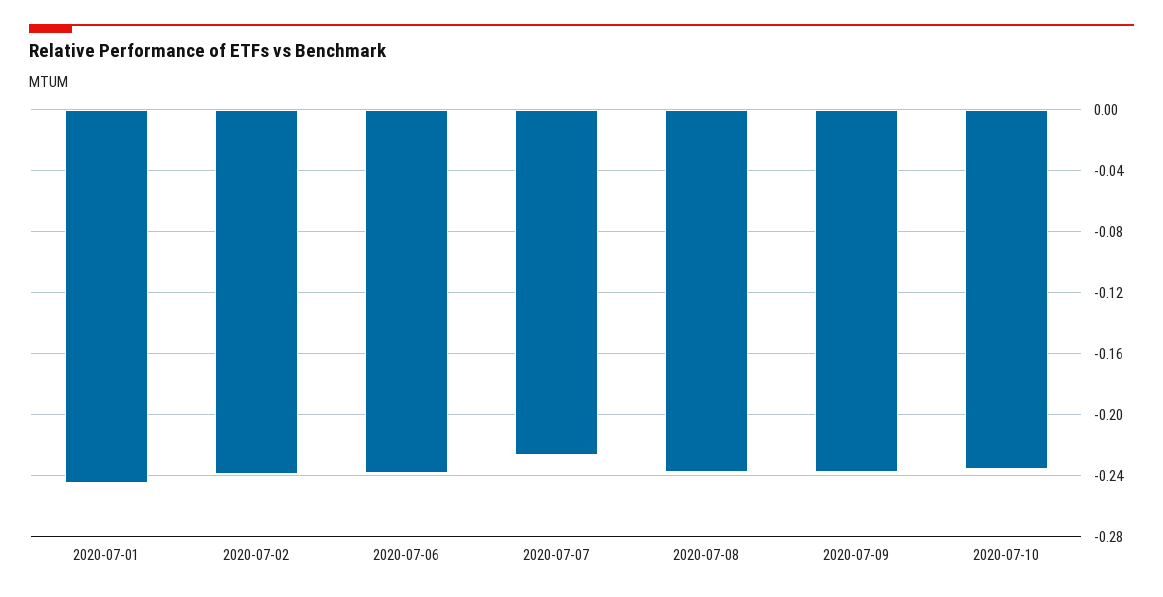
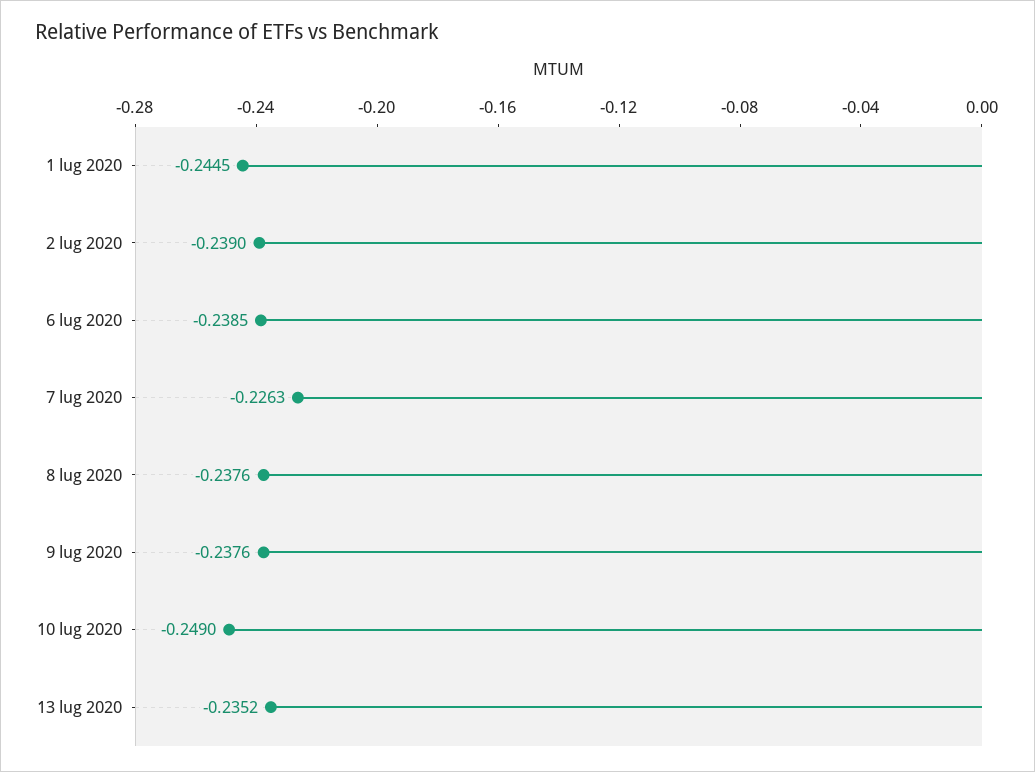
2020-07-10: -0.235 -> -0.249
13 lug 2020: none -> -0.2352

